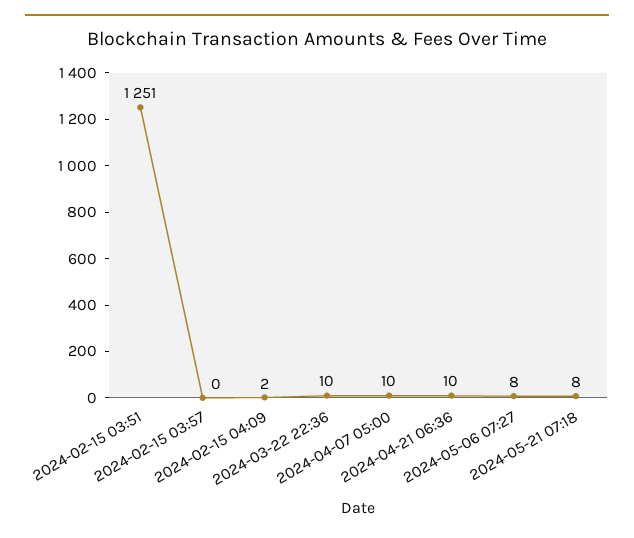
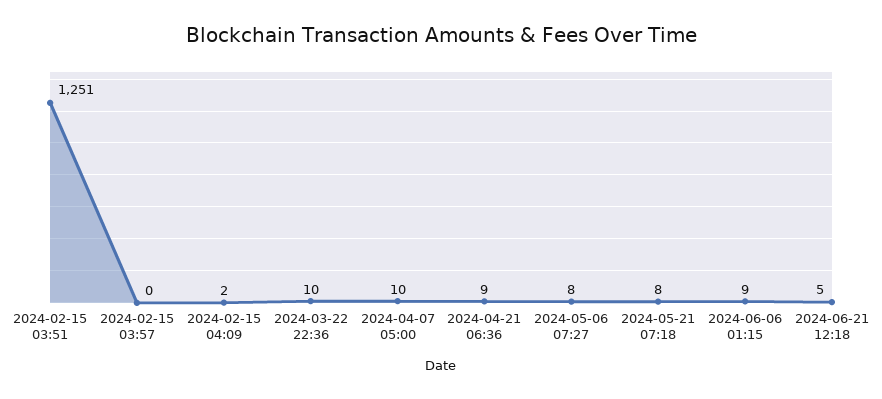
2024-04-21 06:36: 10 -> 9
2024-06-06 01:15: none -> 9
2024-06-21 12:18: none -> 5

